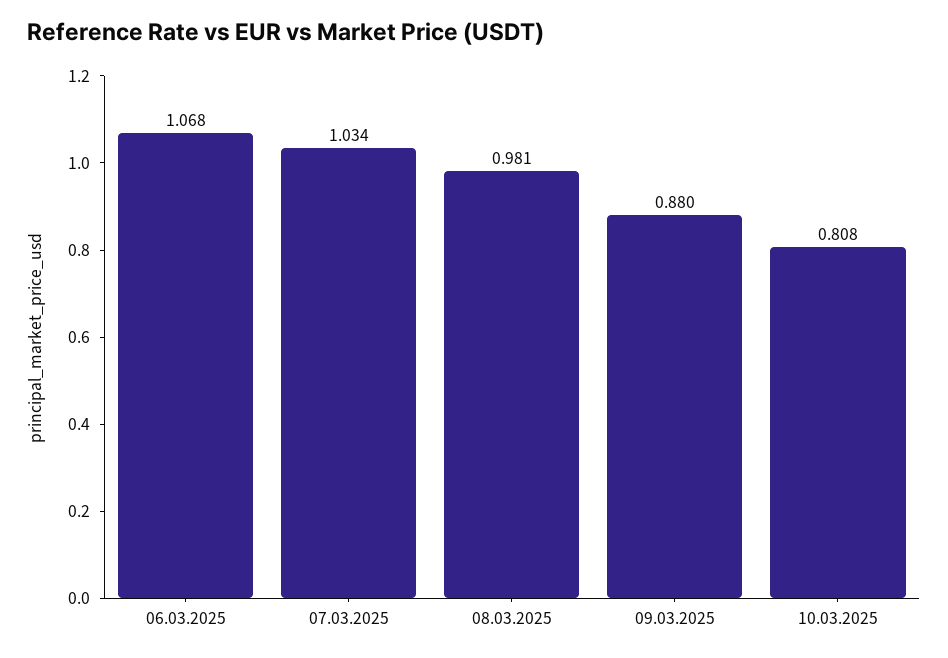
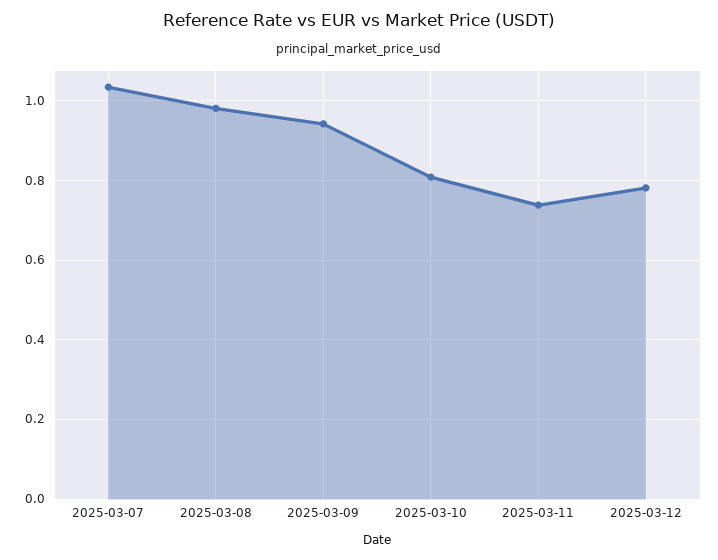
06.03.2025: 1.068 -> none
09.03.2025: 0.88 -> 0.94
2025-03-11: none -> 0.74
2025-03-12: none -> 0.78

